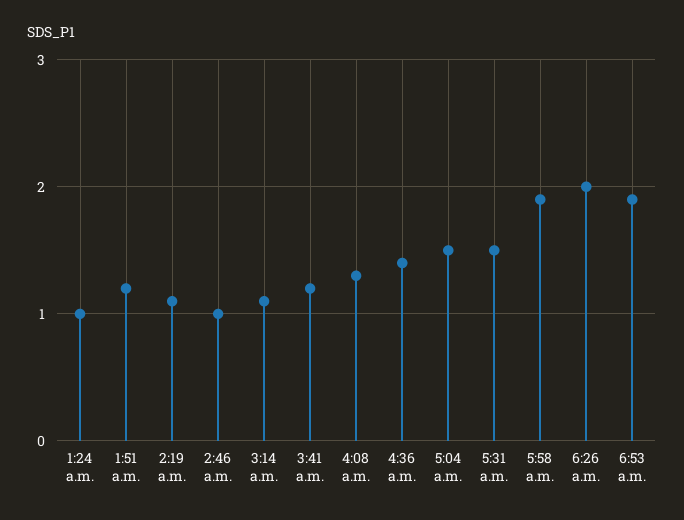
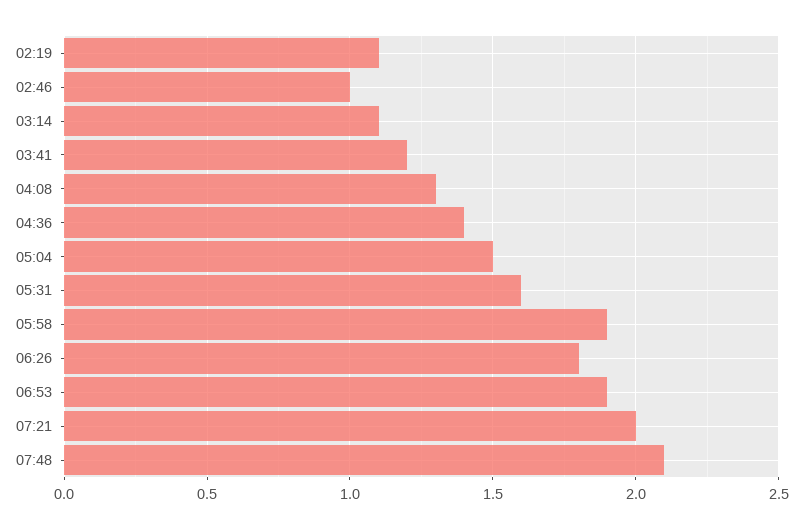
1:24 a.m.: 1 -> none
1:51 a.m.: 1.2 -> none
5:31 a.m.: 1.5 -> 1.6
6:26 a.m.: 2 -> 1.8
07:21: none -> 2
07:48: none -> 2.1

